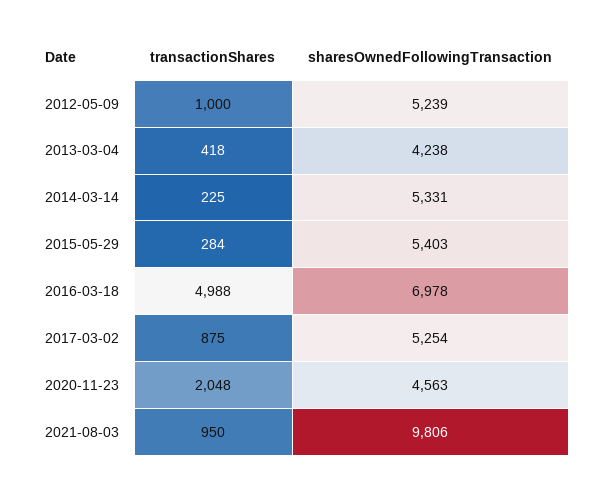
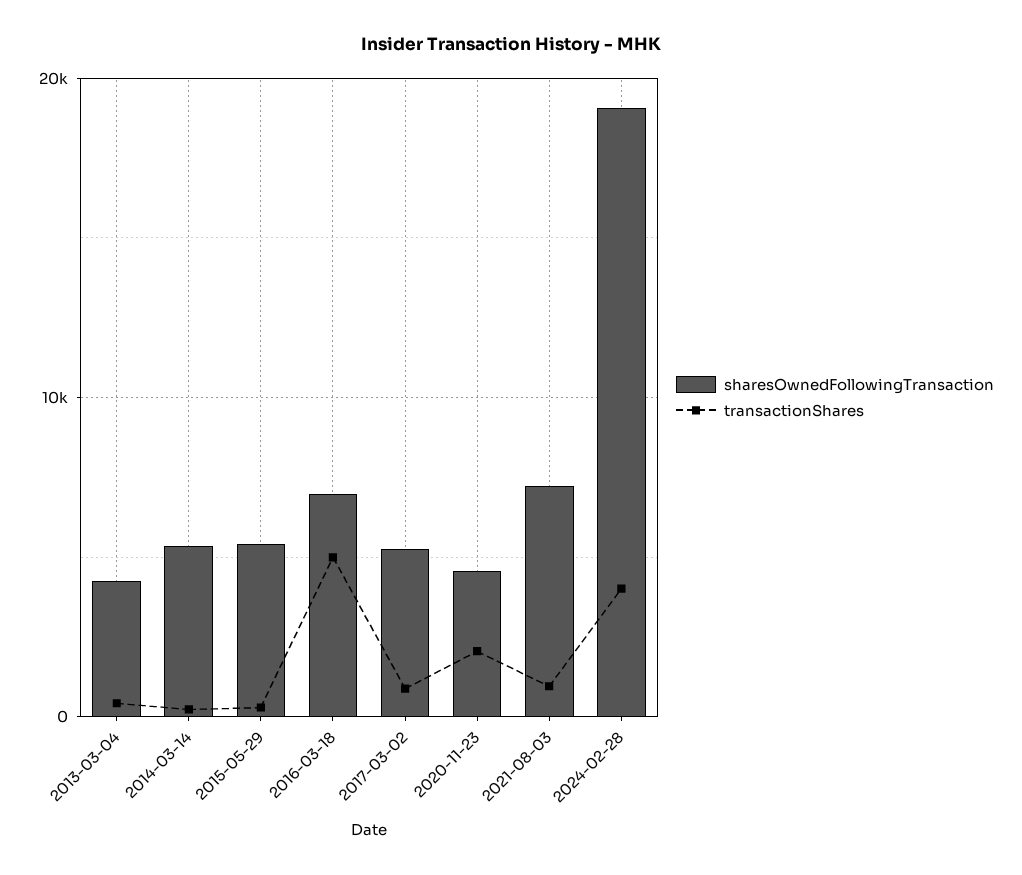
transactionShares, 2012-05-09: 1000 -> none
sharesOwnedFollowingTransaction, 2012-05-09: 5239 -> none
sharesOwnedFollowingTransaction, 2021-08-03: 9806 -> 7000
sharesOwnedFollowingTransaction, 2024-02-28: none -> 19000
transactionShares, 2024-02-28: none -> 4000

